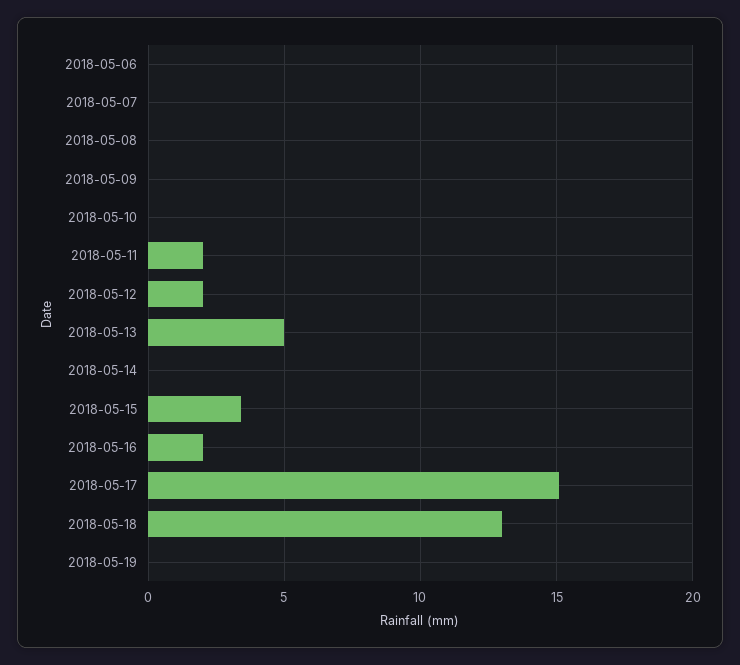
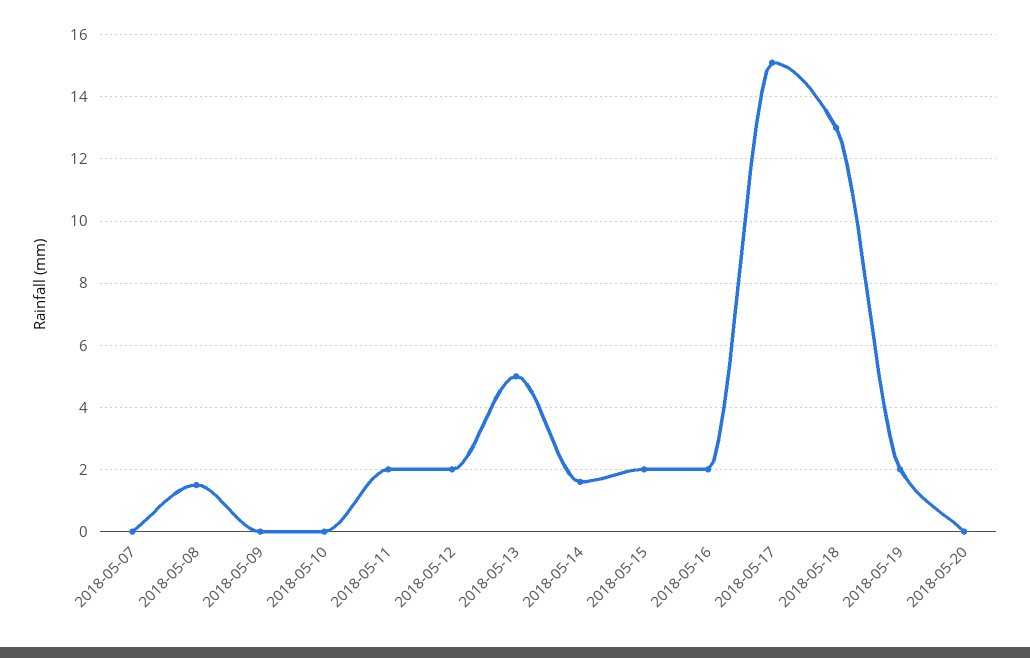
2018-05-06: 0 -> none
2018-05-08: 0 -> 1.5
2018-05-14: 0 -> 1.5
2018-05-15: 3.5 -> 2
2018-05-19: 0 -> 2
2018-05-20: none -> 0

